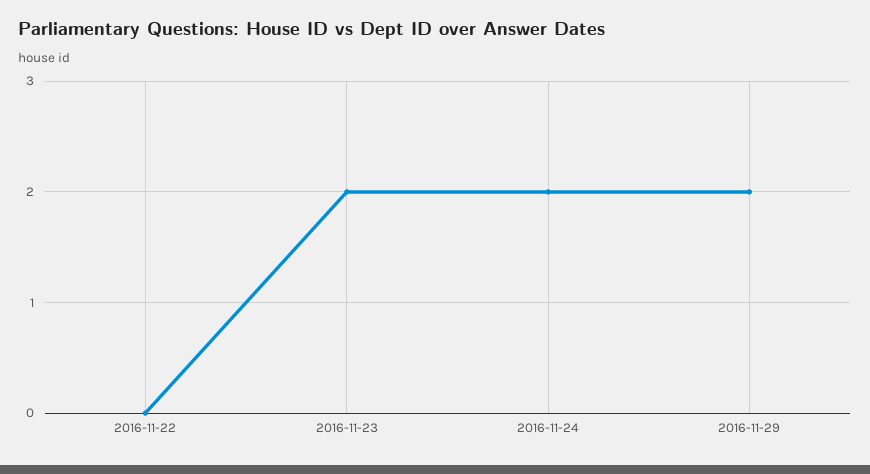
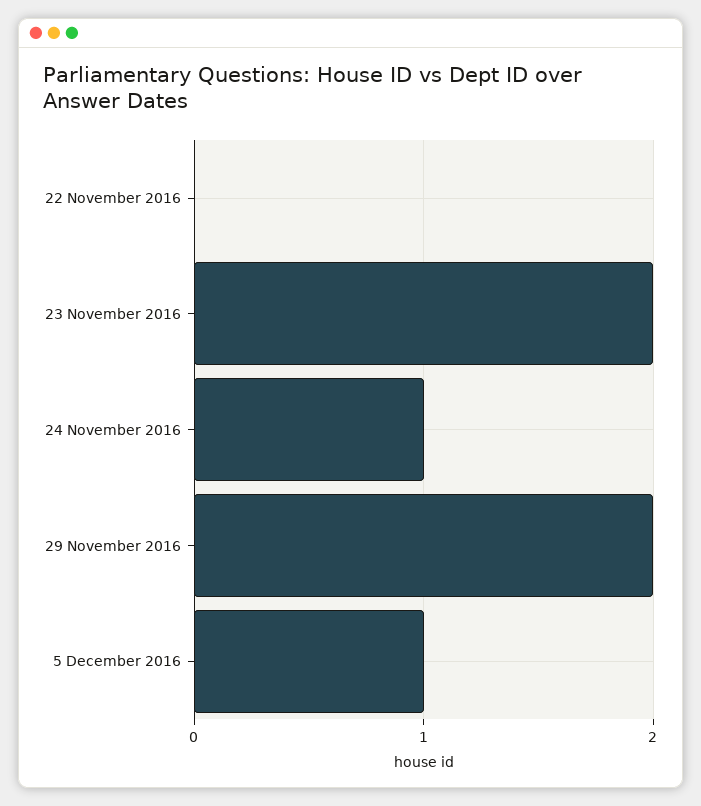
2016-11-24: 2 -> 1
5 December 2016: none -> 1

